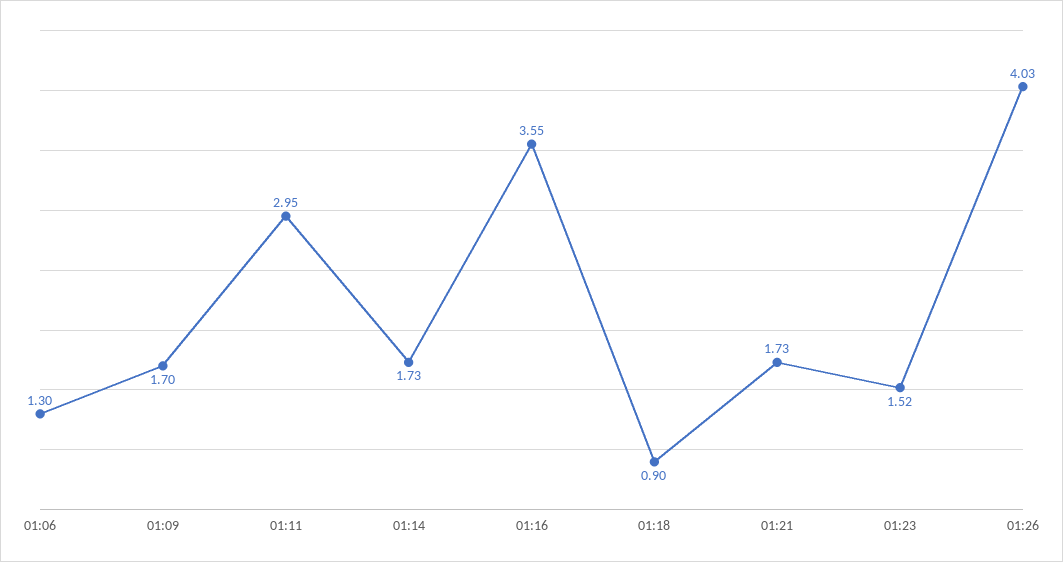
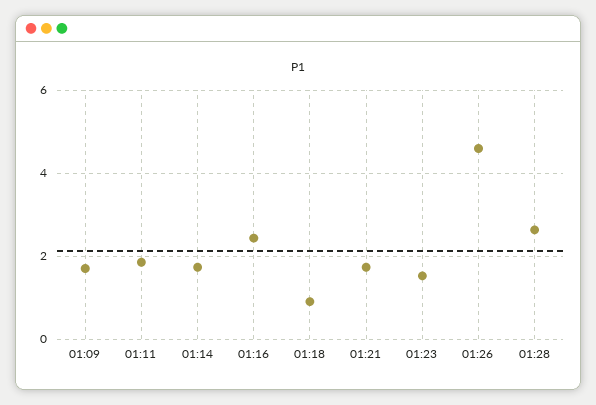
01:06: 1.3 -> none
01:11: 2.95 -> 1.8
01:16: 3.55 -> 2.4
01:26: 4.03 -> 4.6
01:28: none -> 2.6

